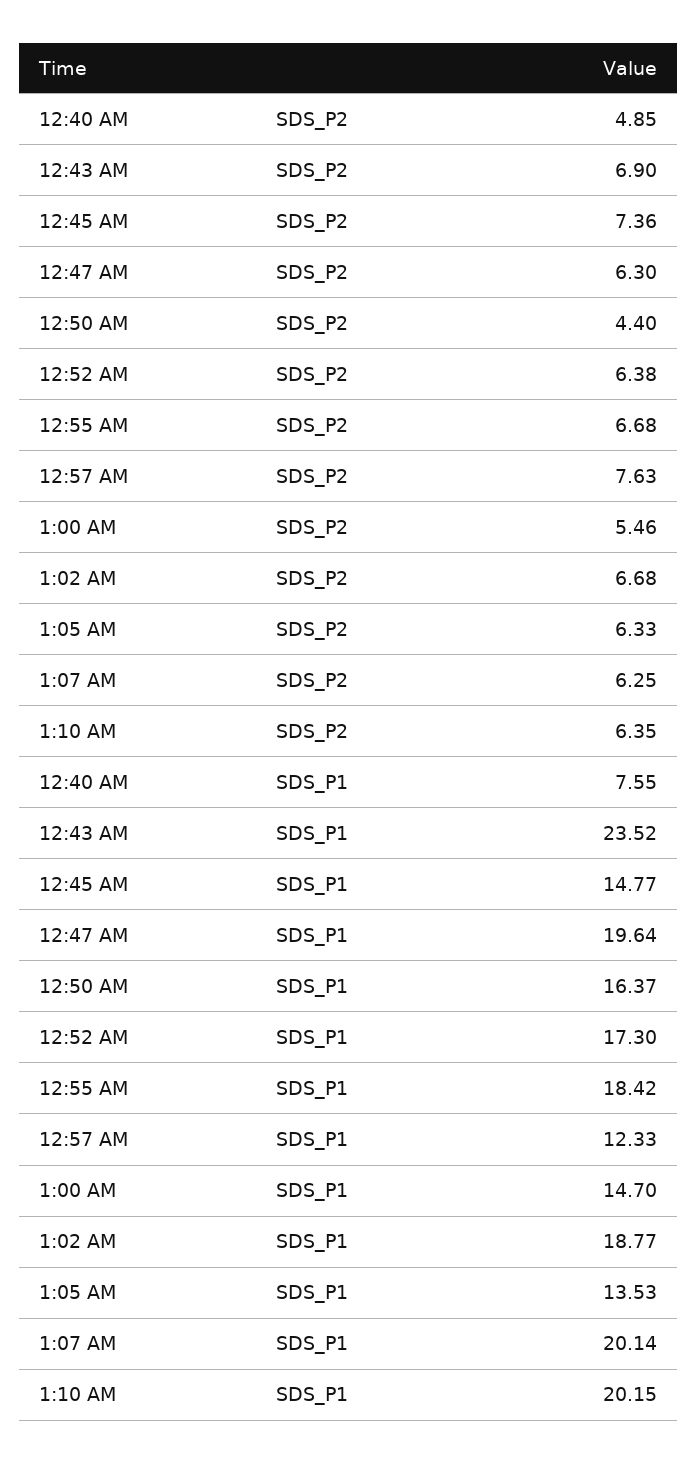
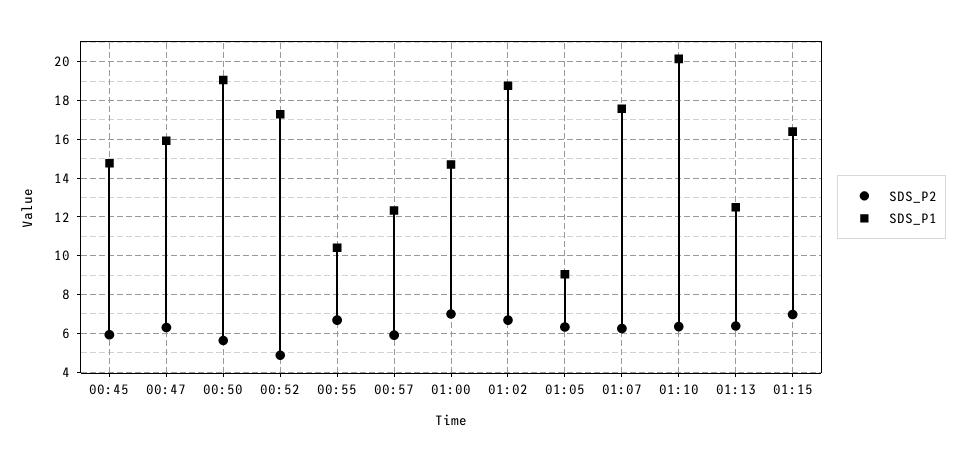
SDS_P2, 12:40 AM: 4.85 -> none
SDS_P2, 12:43 AM: 6.9 -> none
SDS_P2, 12:45 AM: 7.36 -> 6
SDS_P2, 12:50 AM: 4.4 -> 5.5
SDS_P2, 12:52 AM: 6.38 -> 5
SDS_P2, 12:57 AM: 7.63 -> 6
SDS_P2, 1:00 AM: 5.46 -> 7
SDS_P1, 12:40 AM: 7.55 -> none
SDS_P1, 12:43 AM: 23.52 -> none
SDS_P1, 12:47 AM: 19.64 -> 16
SDS_P1, 12:50 AM: 16.37 -> 19
SDS_P1, 12:55 AM: 18.42 -> 10.5
SDS_P1, 1:05 AM: 13.53 -> 9
SDS_P1, 1:07 AM: 20.14 -> 17.5
SDS_P2, 01:13: none -> 6.5
SDS_P1, 01:13: none -> 12.5
SDS_P2, 01:15: none -> 7
SDS_P1, 01:15: none -> 16.5

